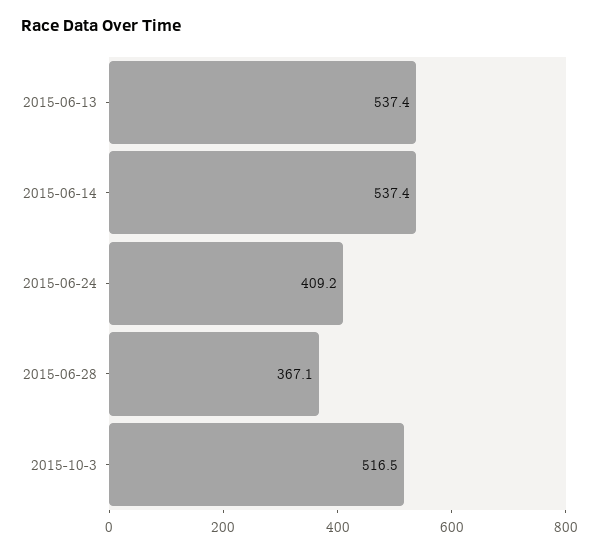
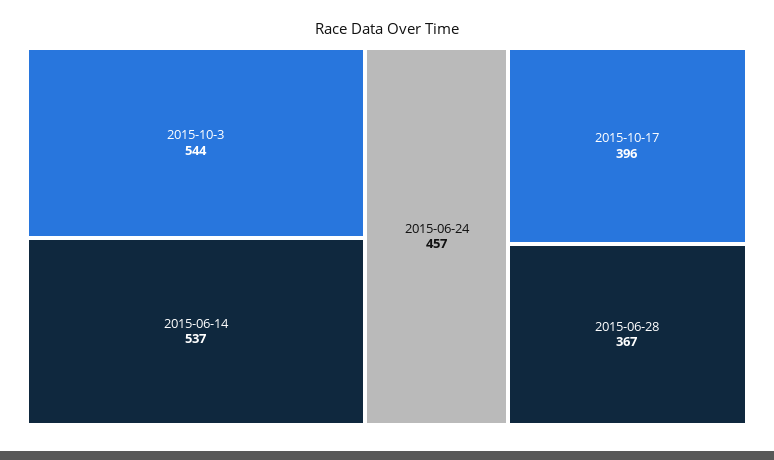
2015-06-13: 537.4 -> none
2015-06-24: 409.2 -> 457
2015-10-3: 516.5 -> 544
2015-10-17: none -> 396

